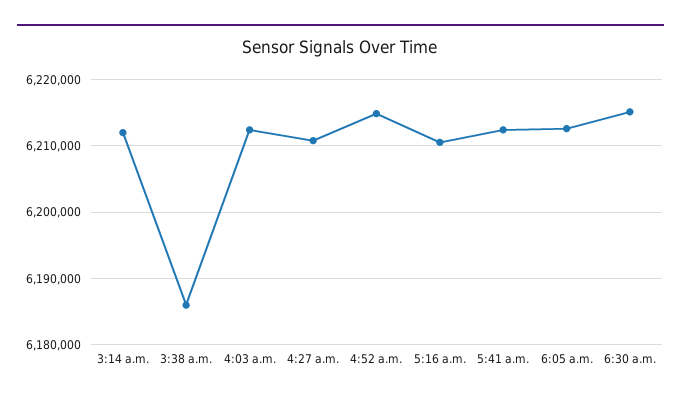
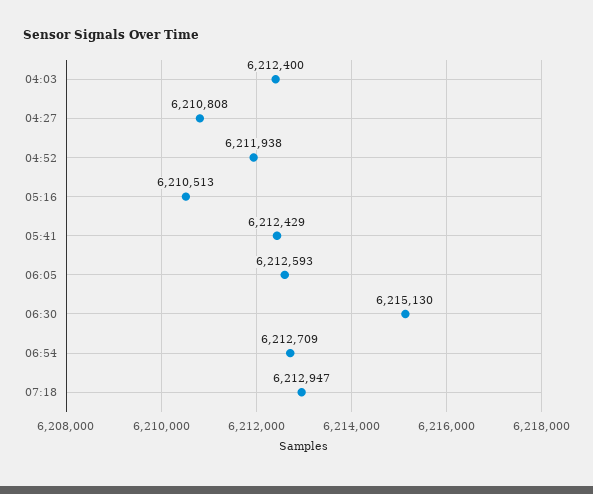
3:14 a.m.: 6212000 -> none
3:38 a.m.: 6186000 -> none
4:52 a.m.: 6215000 -> 6211938
06:54: none -> 6212709
07:18: none -> 6212947

